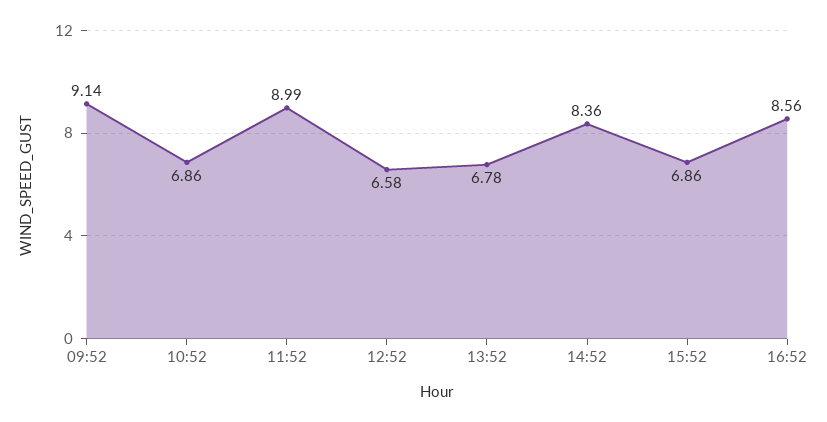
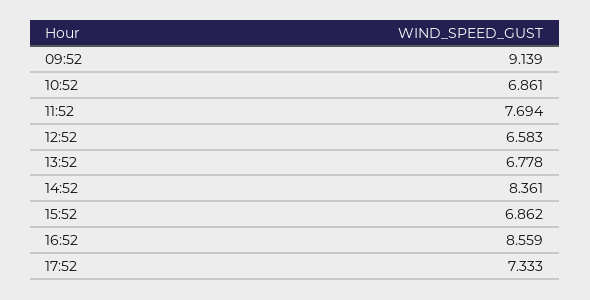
11:52: 8.99 -> 7.694
17:52: none -> 7.333

